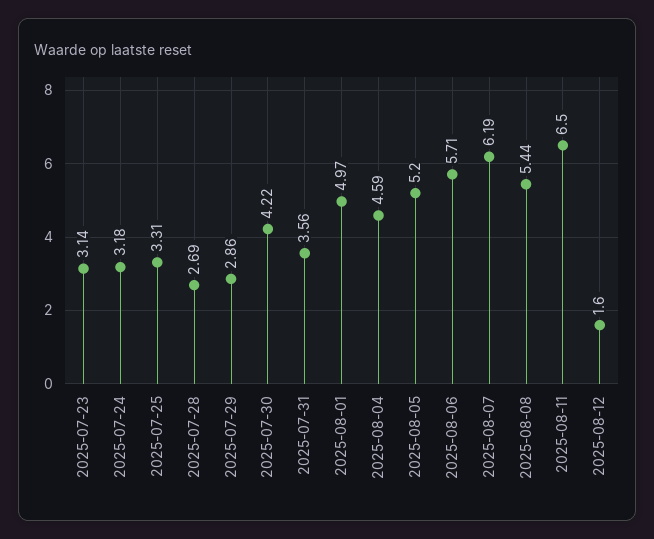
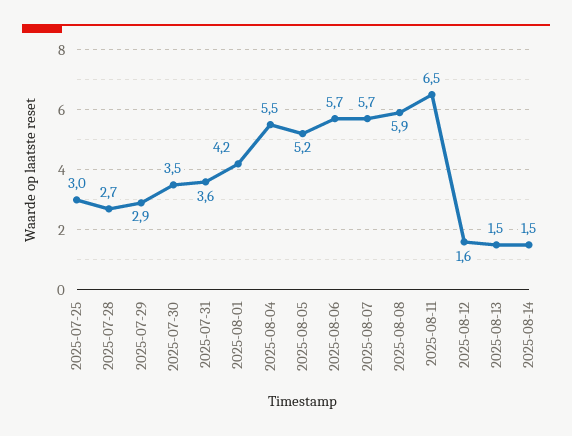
2025-07-23: 3.14 -> none
2025-07-24: 3.18 -> none
2025-07-25: 3.31 -> 3
2025-07-30: 4.22 -> 3.5
2025-08-01: 4.97 -> 4.2
2025-08-04: 4.59 -> 5.5
2025-08-07: 6.19 -> 5.7
2025-08-08: 5.44 -> 5.9
2025-08-13: none -> 1.5
2025-08-14: none -> 1.5

